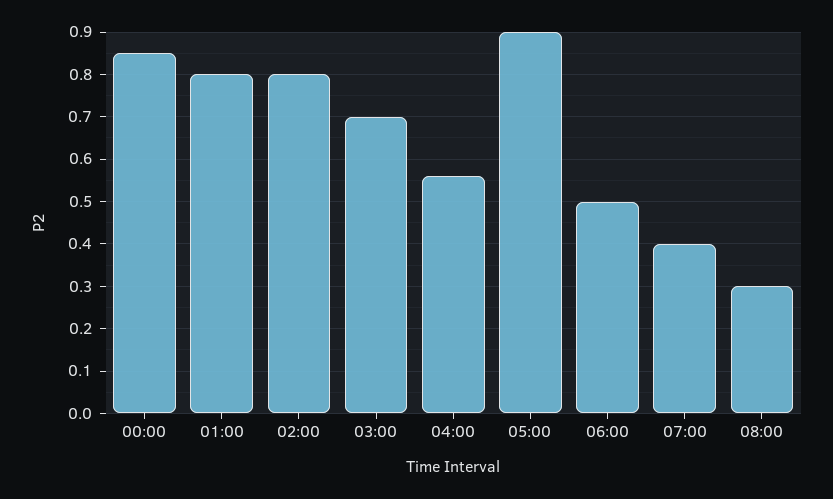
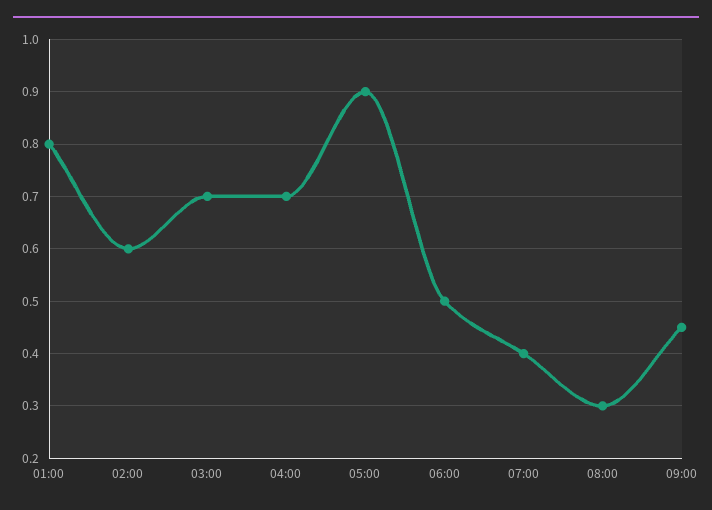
00:00: 0.85 -> none
02:00: 0.8 -> 0.6
04:00: 0.55 -> 0.7
09:00: none -> 0.45

